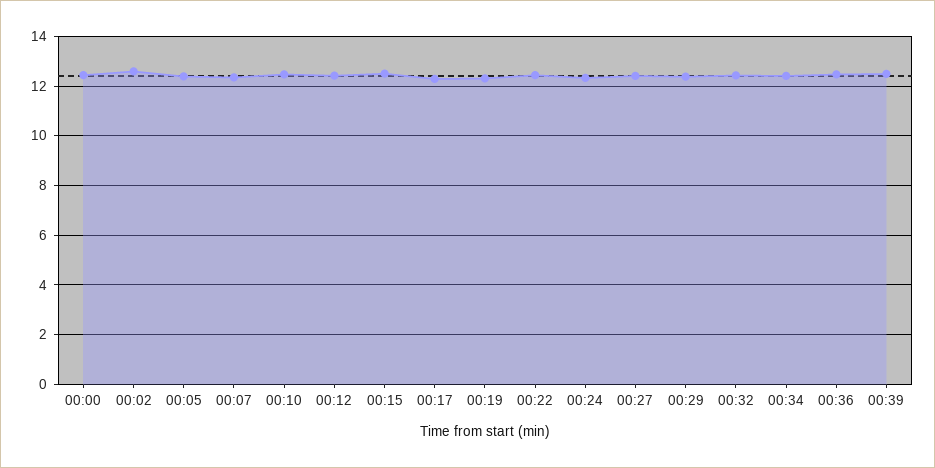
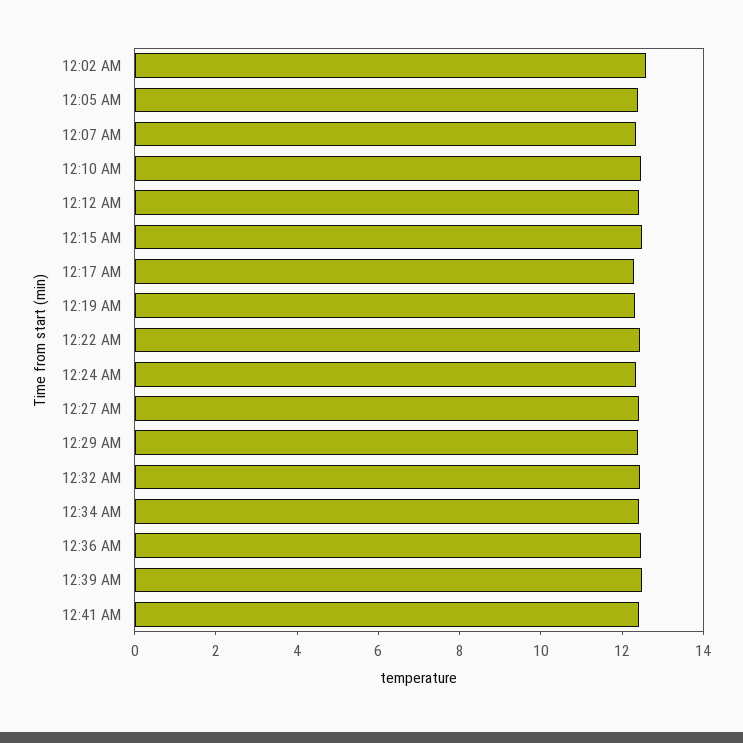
00:00: 12.5 -> none
12:41 AM: none -> 12.5

